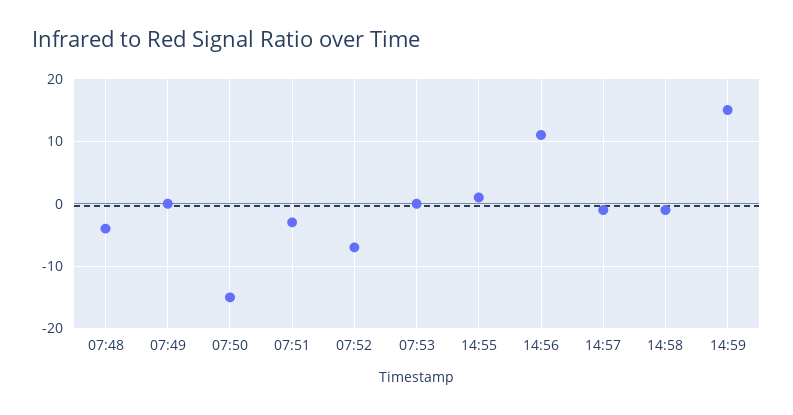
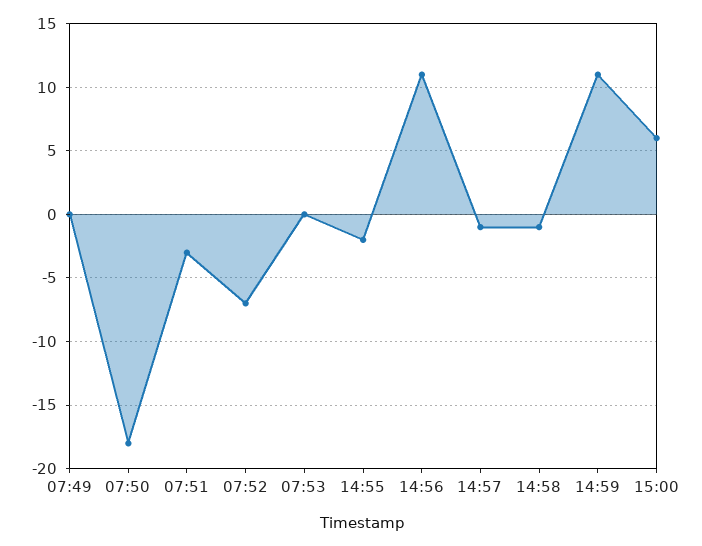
07:48: -4 -> none
07:50: -15 -> -18
14:55: 1 -> -2
14:59: 15 -> 11
15:00: none -> 6

